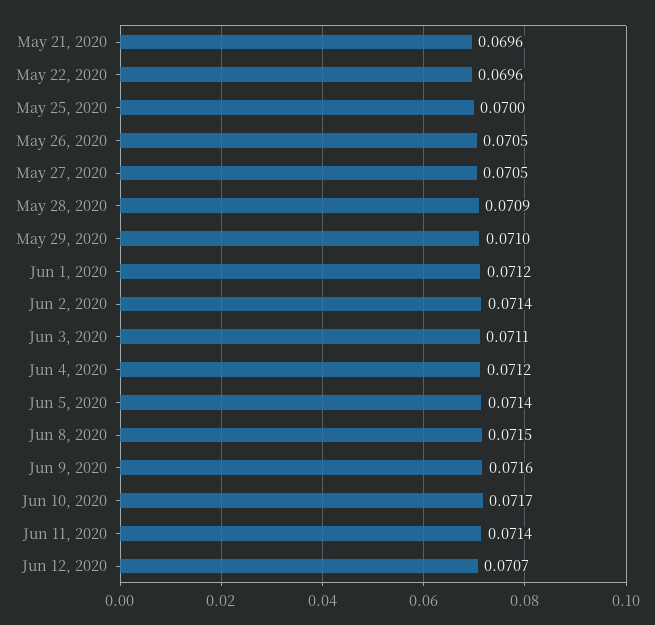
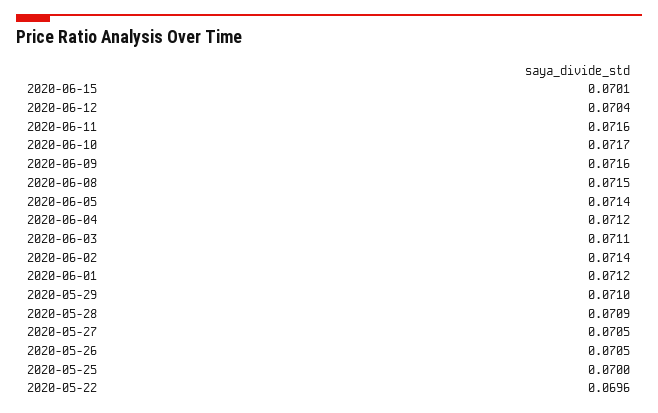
May 21, 2020: 0.0696 -> none
Jun 11, 2020: 0.0714 -> 0.0716
Jun 12, 2020: 0.0707 -> 0.0704
2020-06-15: none -> 0.0701

